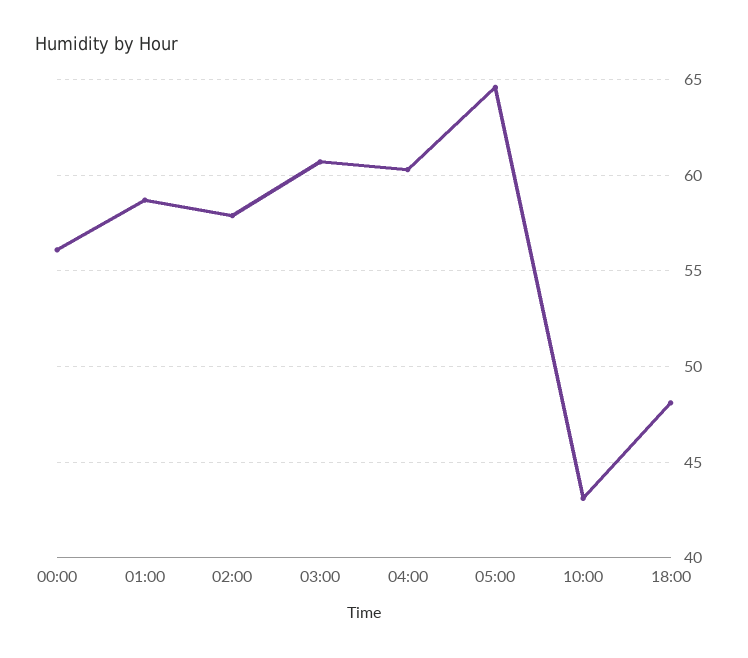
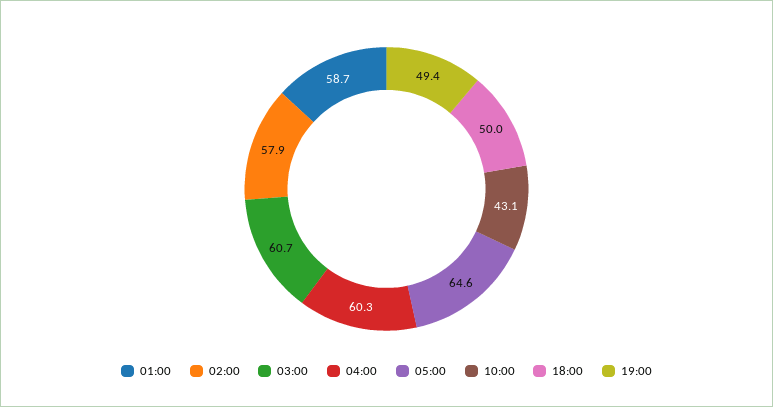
00:00: 56 -> none
18:00: 48 -> 50
19:00: none -> 49.4

